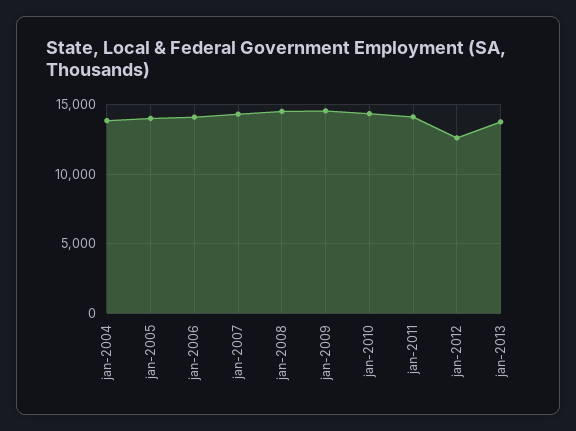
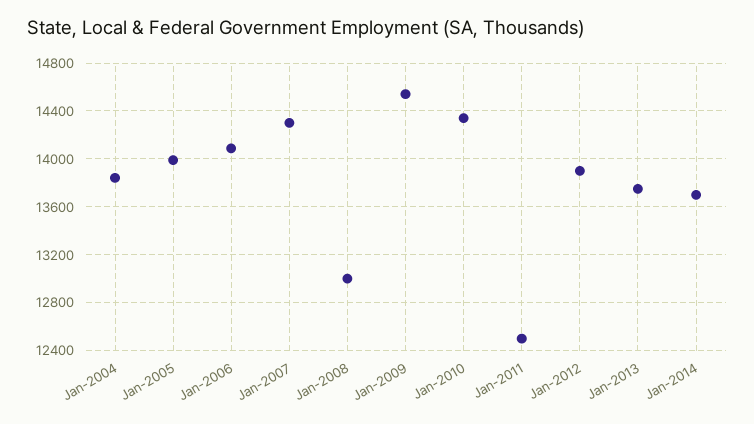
jan-2008: 14500 -> 13000
jan-2011: 14000 -> 12500
jan-2012: 12500 -> 13900
Jan-2014: none -> 13700

